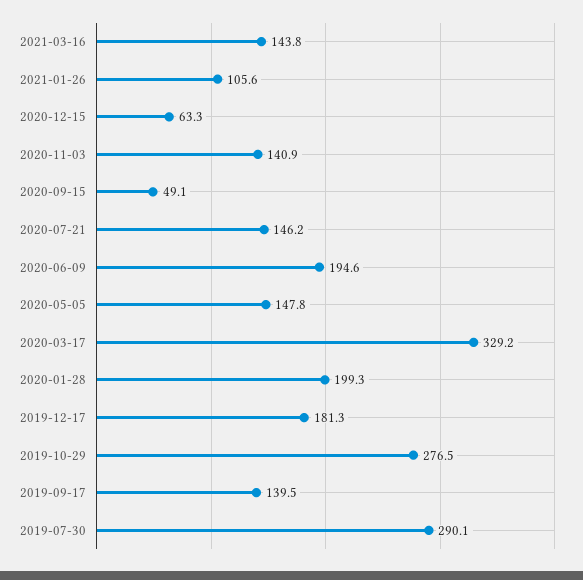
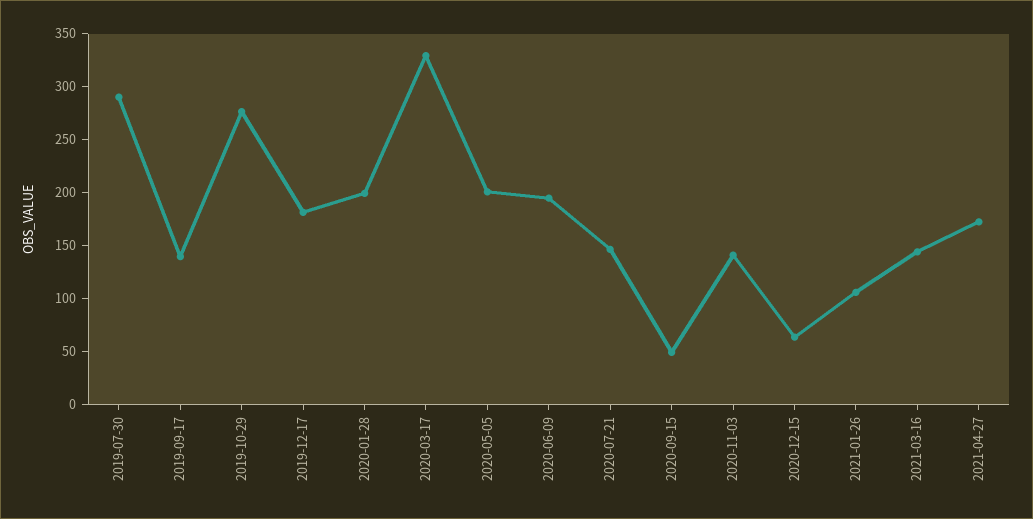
2020-05-05: 147.8 -> 200
2021-04-27: none -> 170

